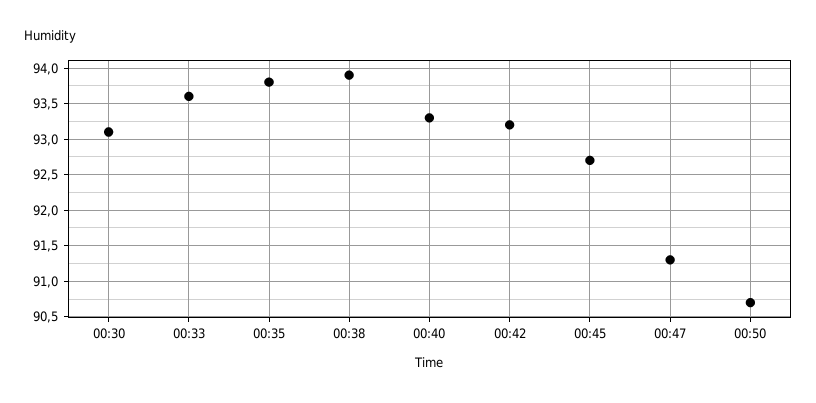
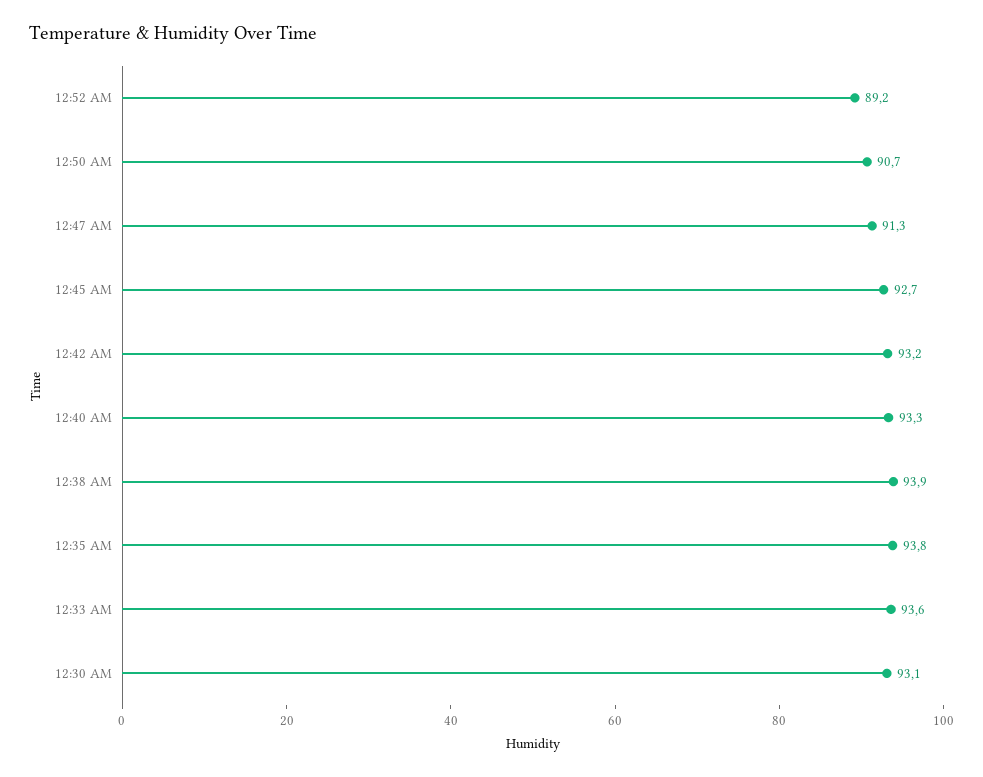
12:52 AM: none -> 89.2

